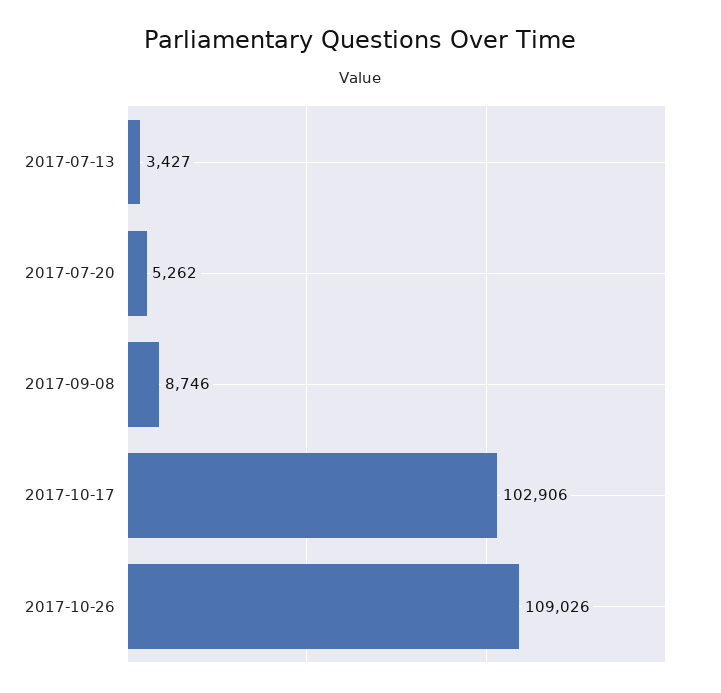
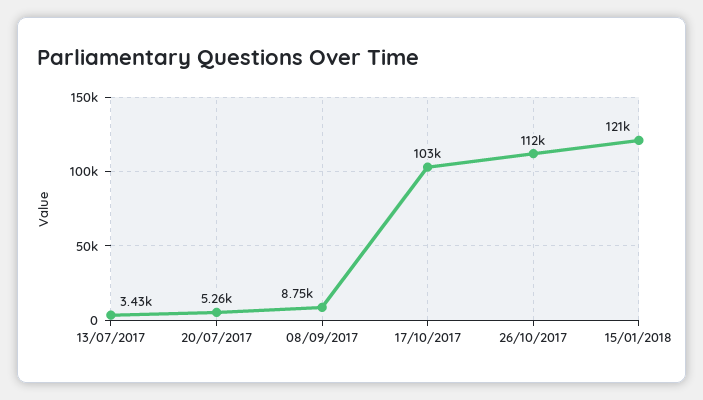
2017-10-26: 109026 -> 112000
15/01/2018: none -> 121000

